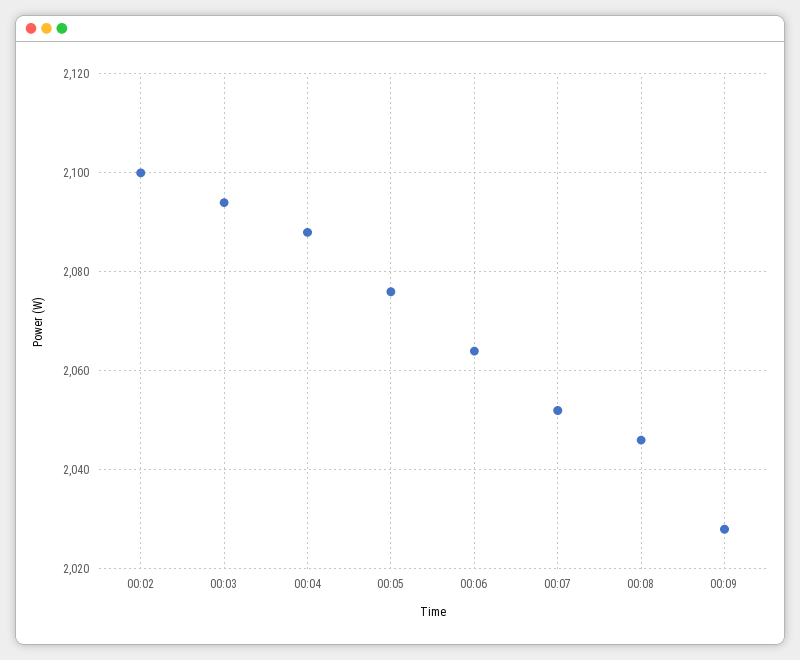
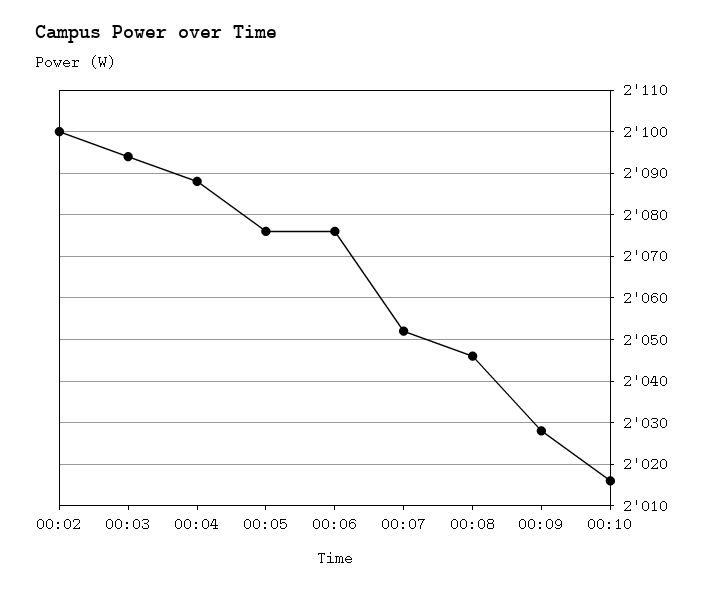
00:06: 2065 -> 2075
00:10: none -> 2015

